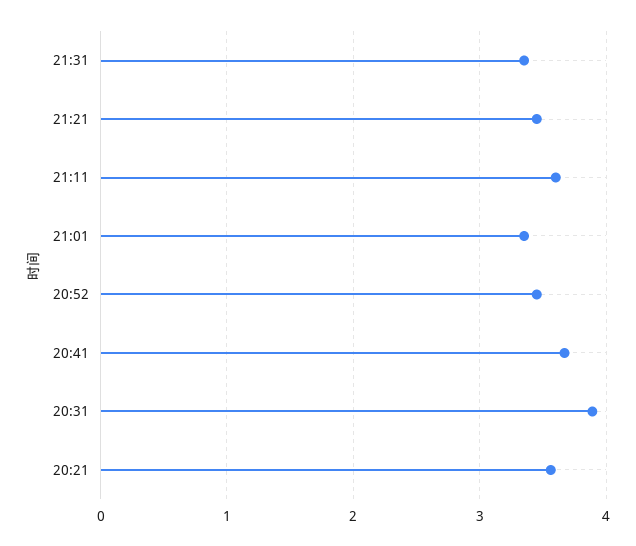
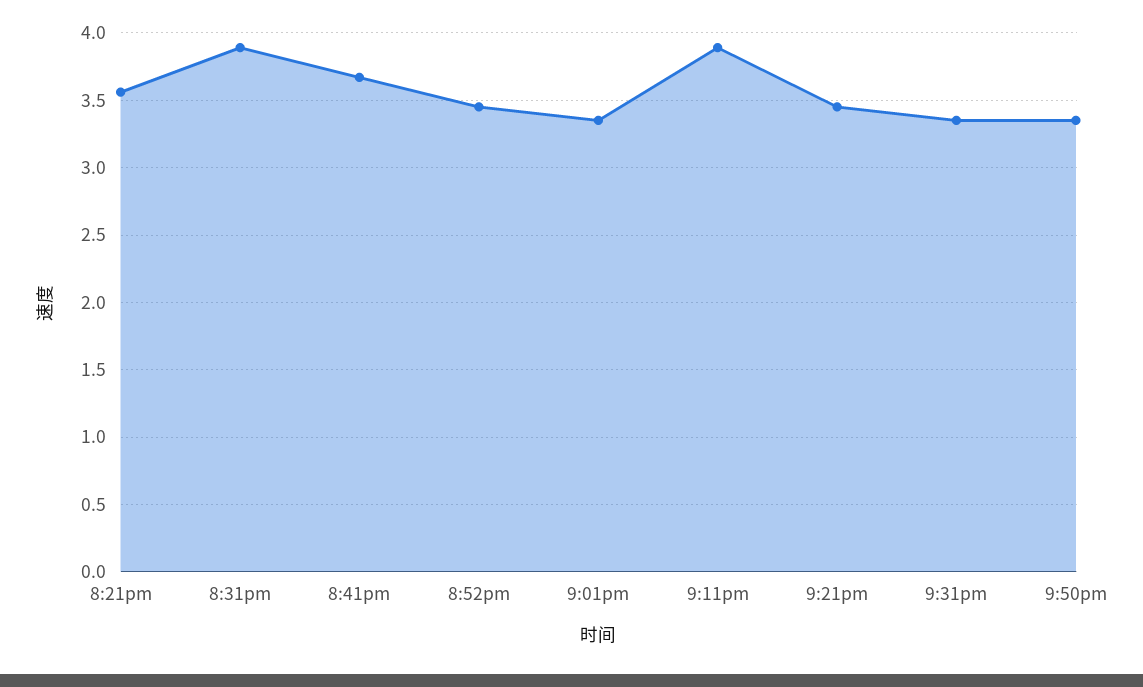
21:11: 3.6 -> 3.9
9:50pm: none -> 3.35

